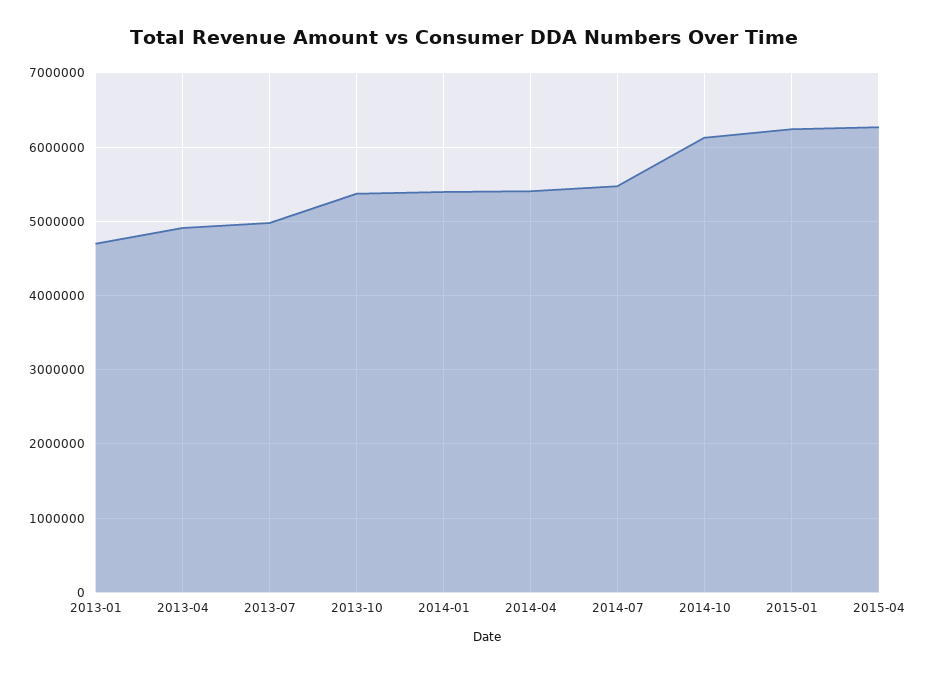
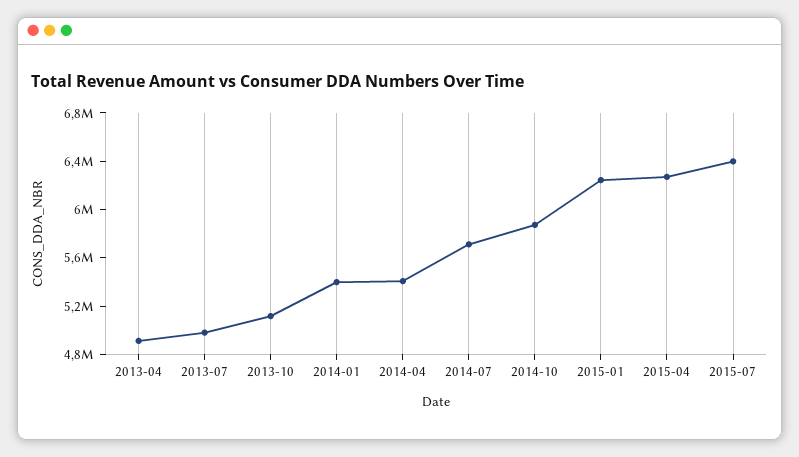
2013-01: 4700000 -> none
2013-10: 5400000 -> 5100000
2014-07: 5500000 -> 5700000
2014-10: 6100000 -> 5900000
2015-07: none -> 6400000

